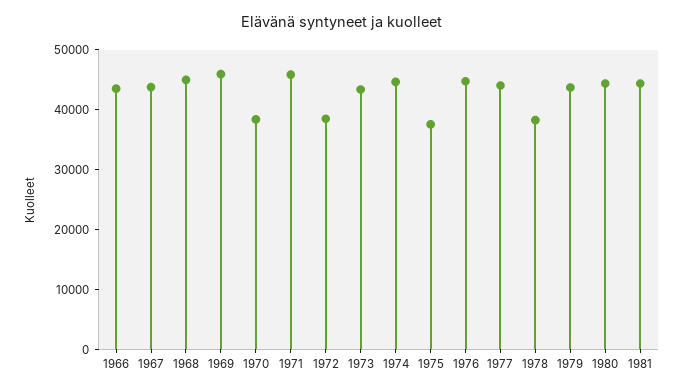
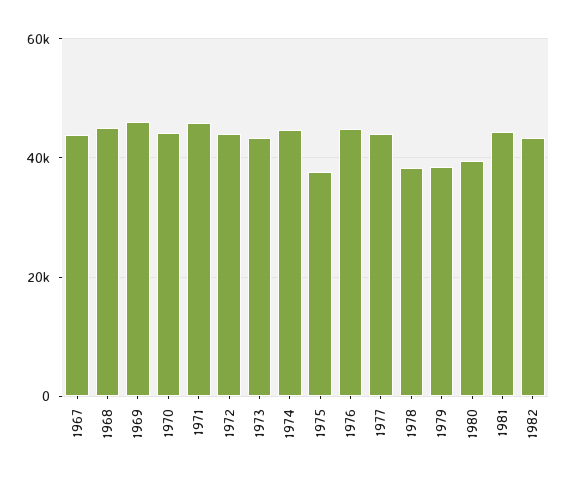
1966: 44000 -> none
1970: 38000 -> 44000
1972: 38000 -> 44000
1979: 44000 -> 38000
1980: 44000 -> 40000
1982: none -> 44000

